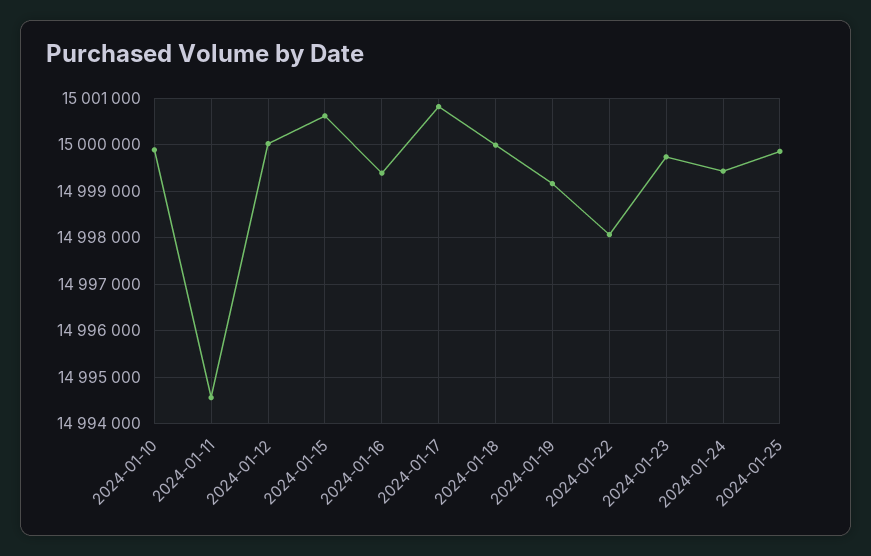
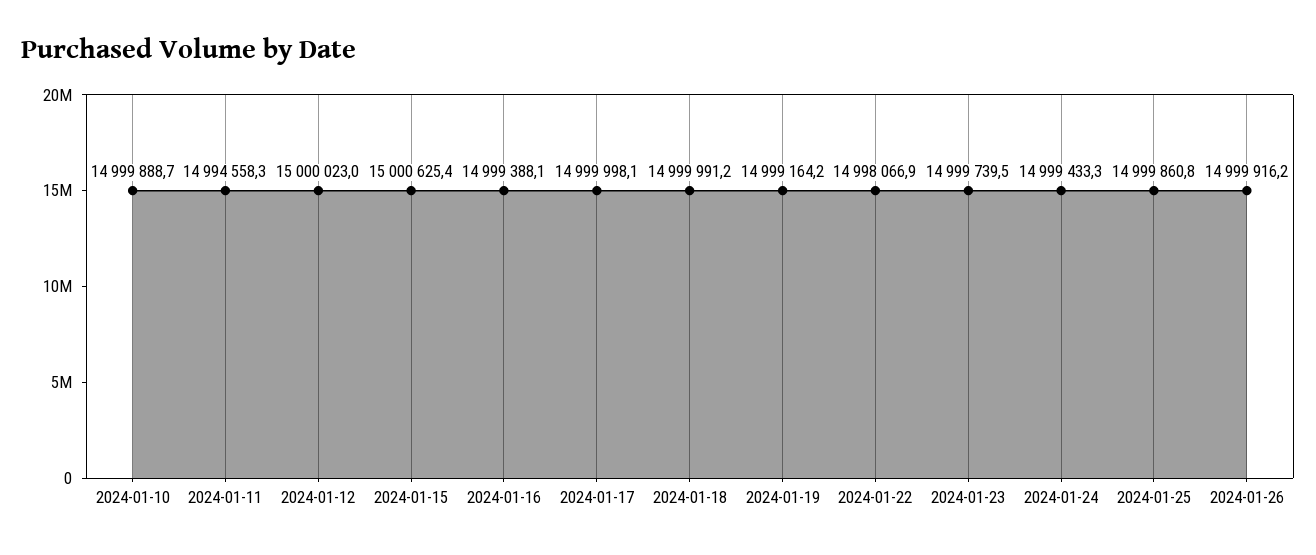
2024-01-17: 15000800 -> 14999998.1
2024-01-26: none -> 14999916.2

